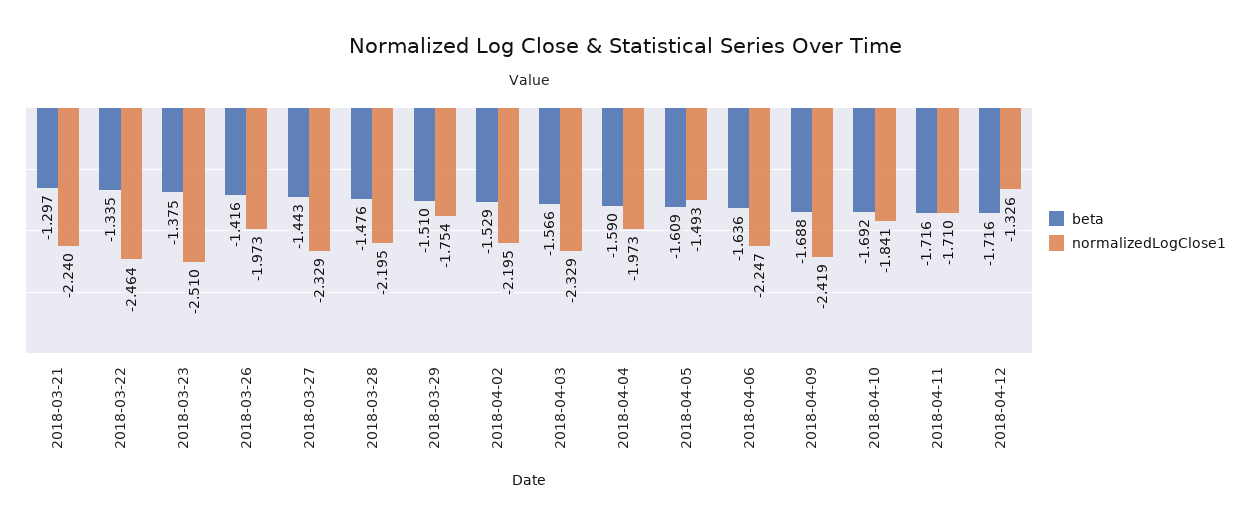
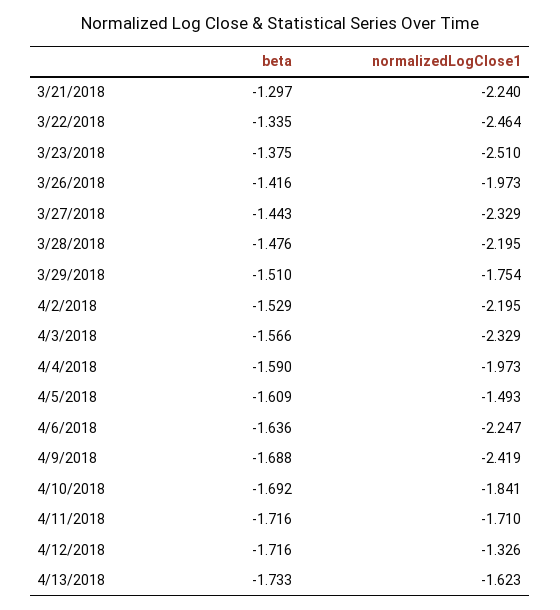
beta, 4/13/2018: none -> -1.733
normalizedLogClose1, 4/13/2018: none -> -1.623

